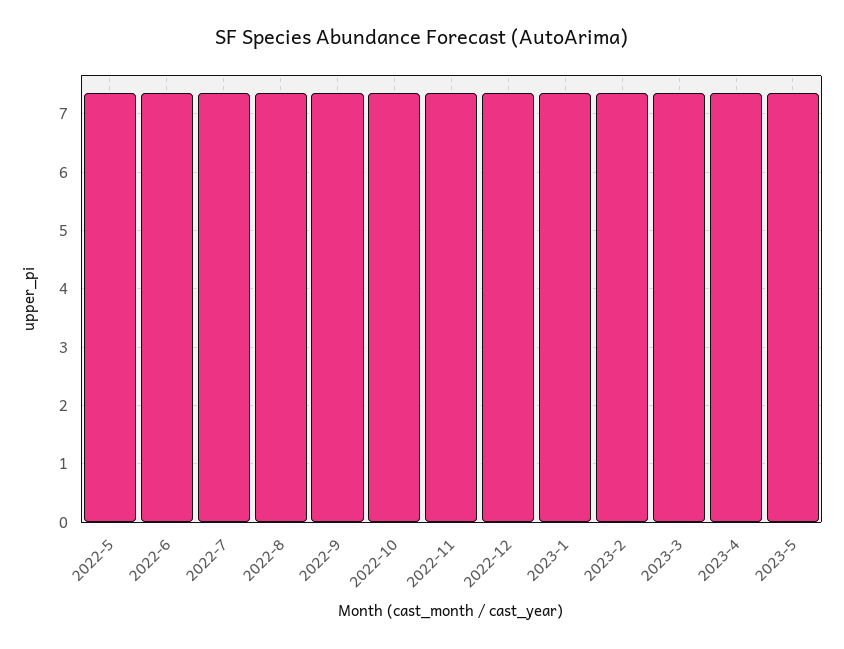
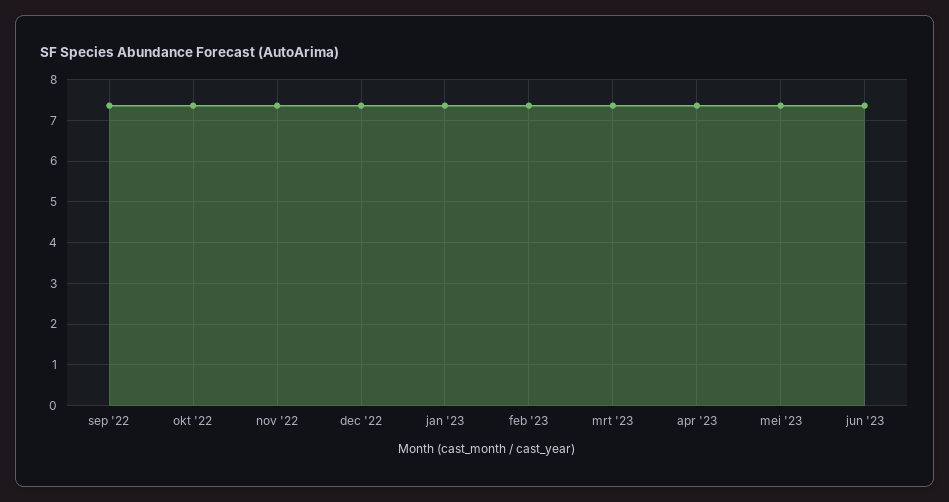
2022-5: 7.4 -> none
2022-6: 7.4 -> none
2022-7: 7.4 -> none
2022-8: 7.4 -> none
jun '23: none -> 7.4

